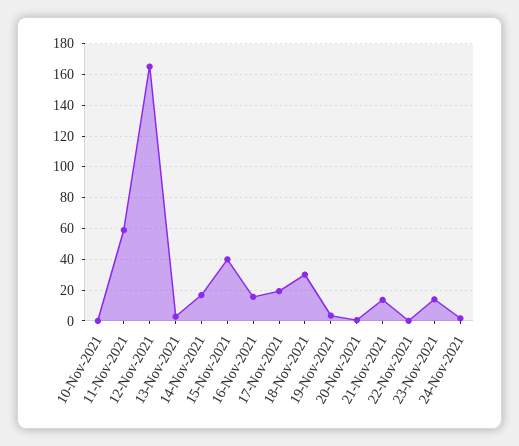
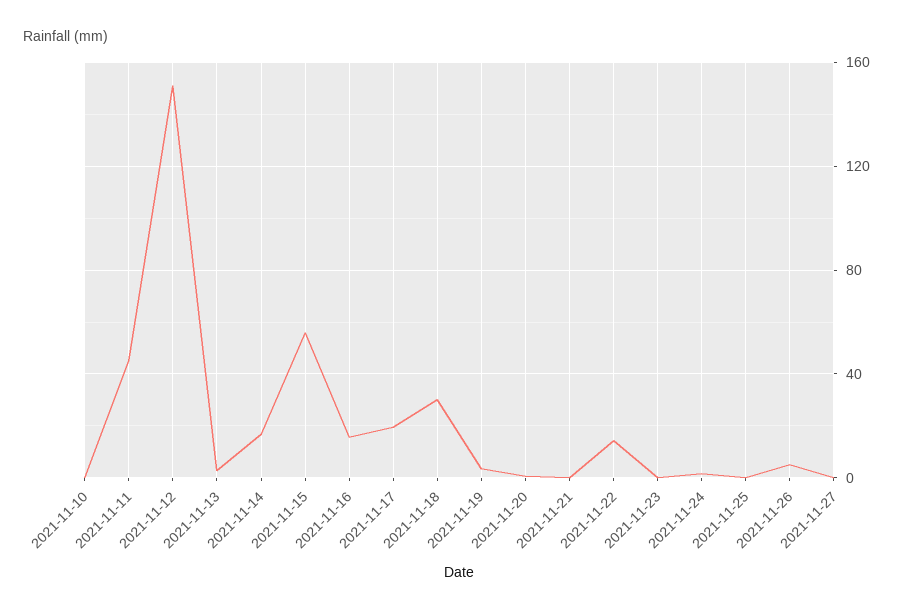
11-Nov-2021: 60 -> 45
12-Nov-2021: 165 -> 150
15-Nov-2021: 40 -> 55
21-Nov-2021: 15 -> 0
22-Nov-2021: 0 -> 15
23-Nov-2021: 15 -> 0
2021-11-25: none -> 0
2021-11-26: none -> 5
2021-11-27: none -> 0

